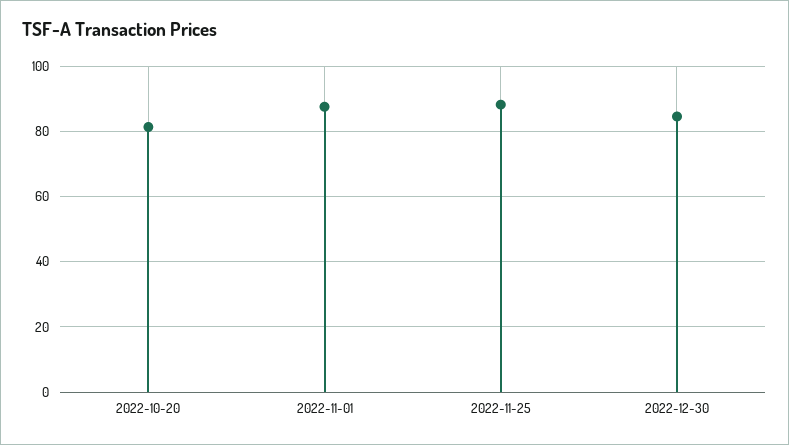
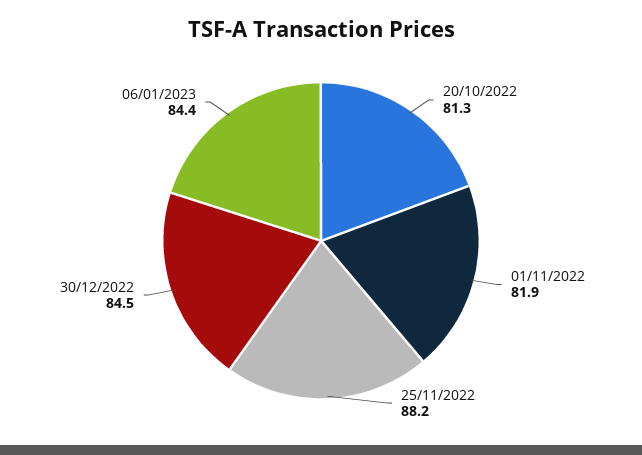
2022-11-01: 88 -> 81.9
06/01/2023: none -> 84.4

